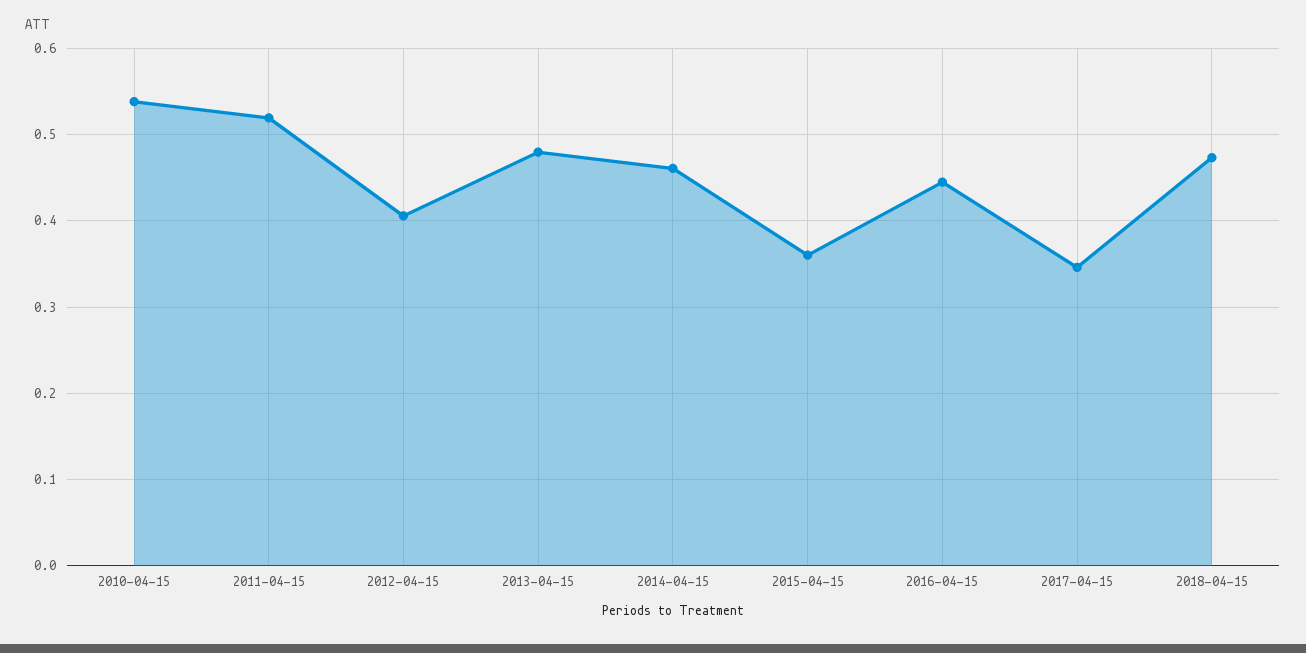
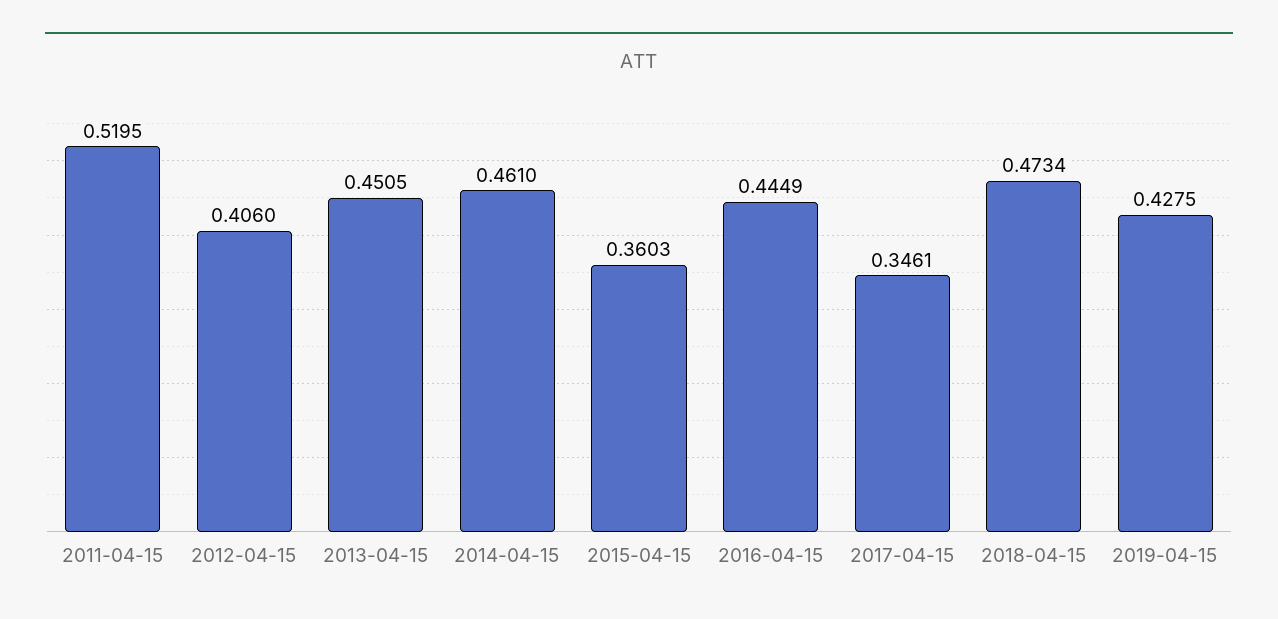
2010-04-15: 0.54 -> none
2013-04-15: 0.48 -> 0.4505
2019-04-15: none -> 0.4275

